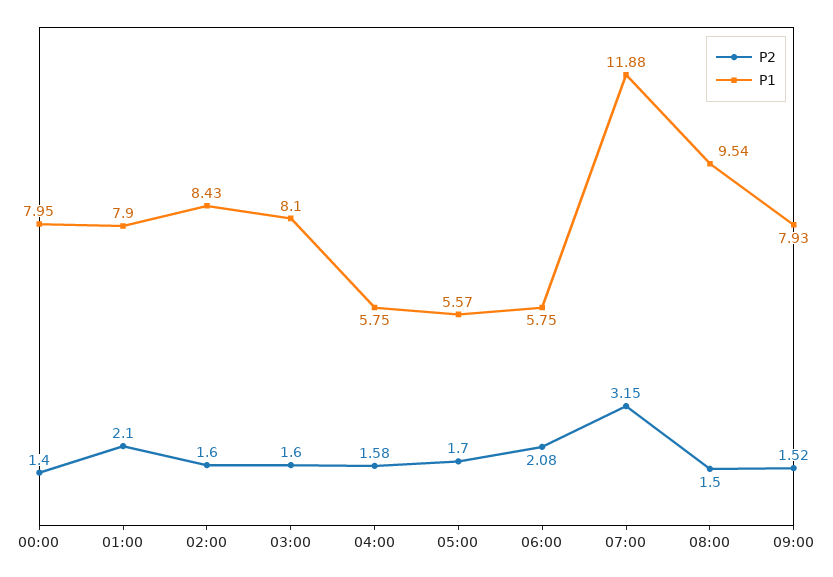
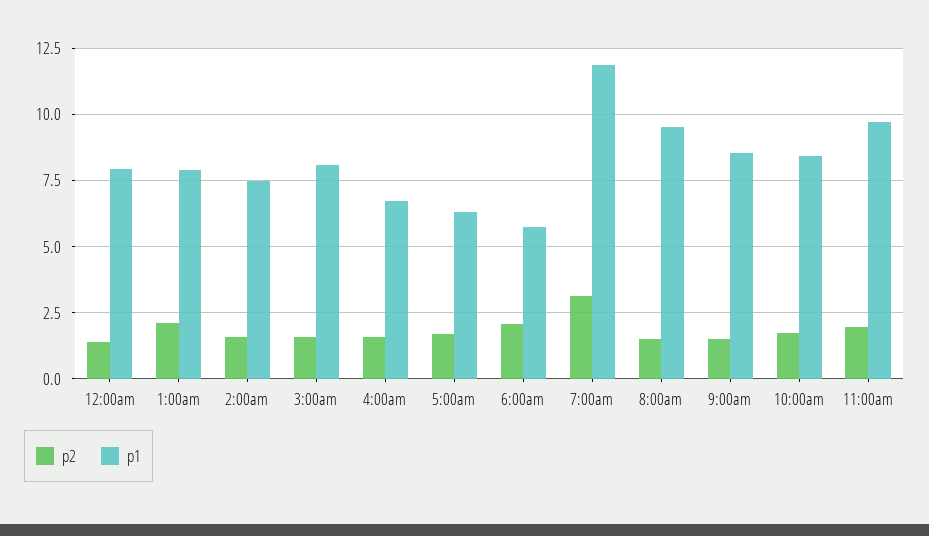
P1, 02:00: 8.43 -> 7.5
P1, 04:00: 5.75 -> 6.75
P1, 05:00: 5.57 -> 6.25
P1, 09:00: 7.93 -> 8.5
P2, 10:00am: none -> 1.75
P1, 10:00am: none -> 8.5
P2, 11:00am: none -> 2
P1, 11:00am: none -> 9.75

